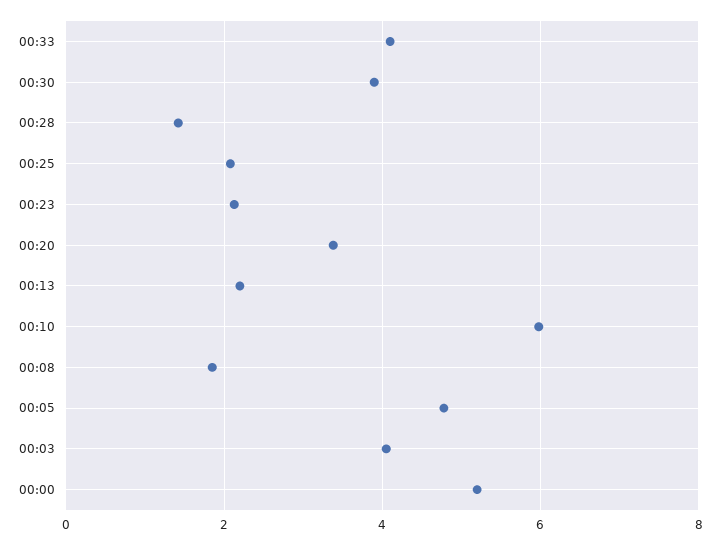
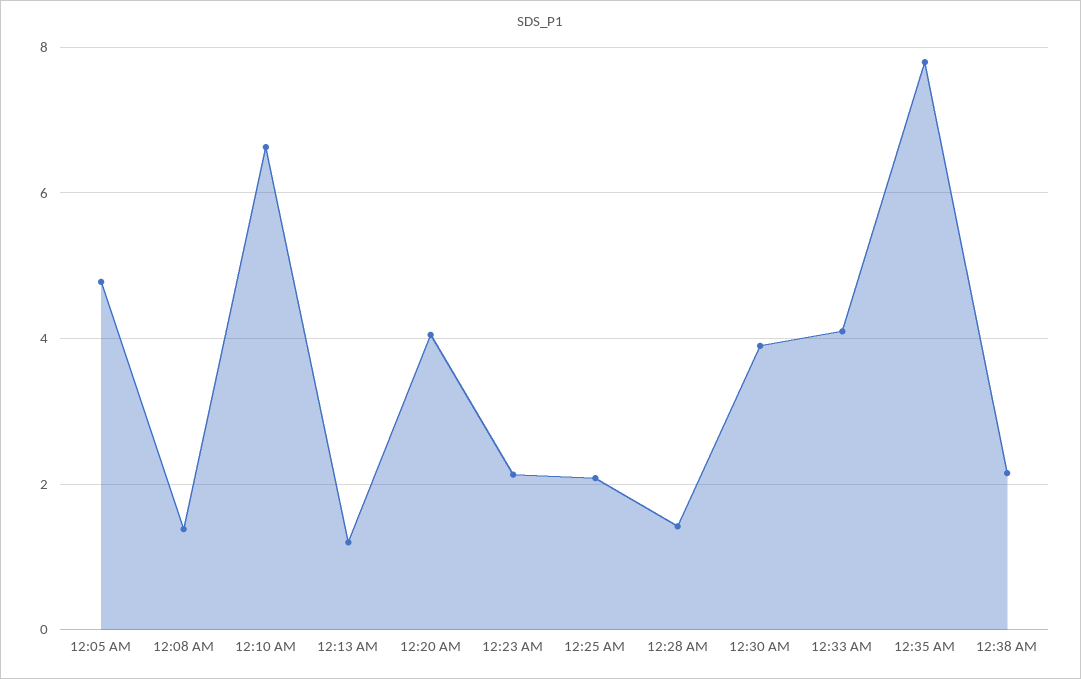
00:20: 3.4 -> 4
00:13: 2.2 -> 1.2
00:10: 6 -> 6.6
00:08: 1.8 -> 1.4
00:03: 4 -> none
00:00: 5.2 -> none
12:35 AM: none -> 7.8
12:38 AM: none -> 2.2

